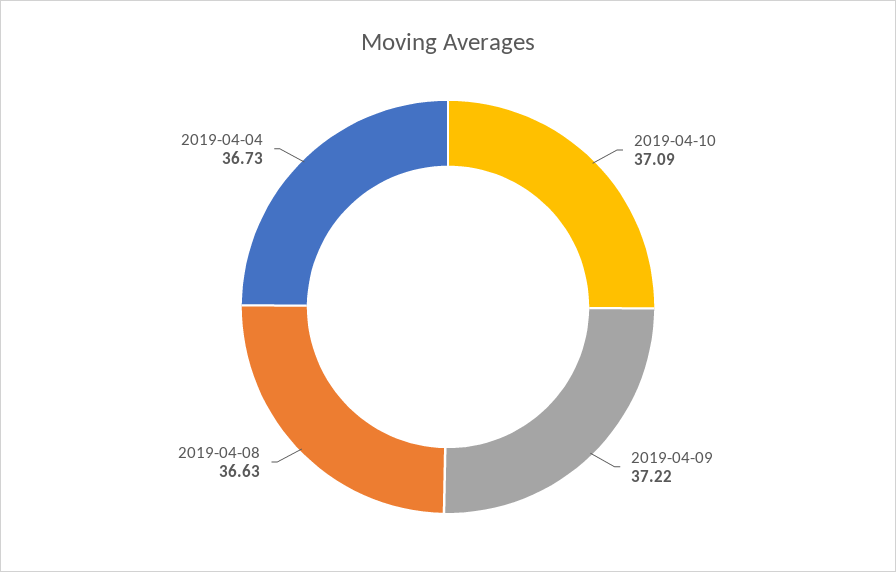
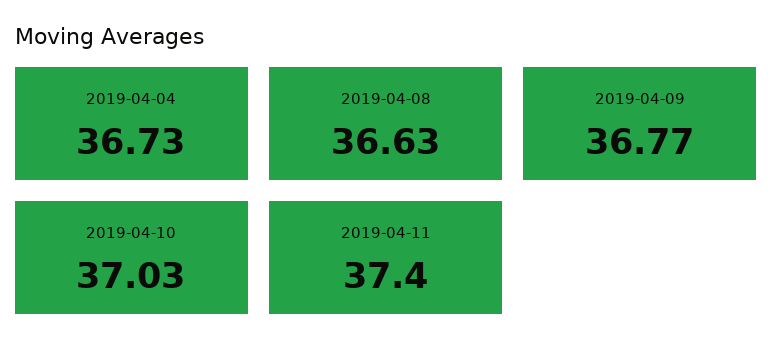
2019-04-10: 37.09 -> 37.03
2019-04-09: 37.22 -> 36.77
2019-04-11: none -> 37.4

